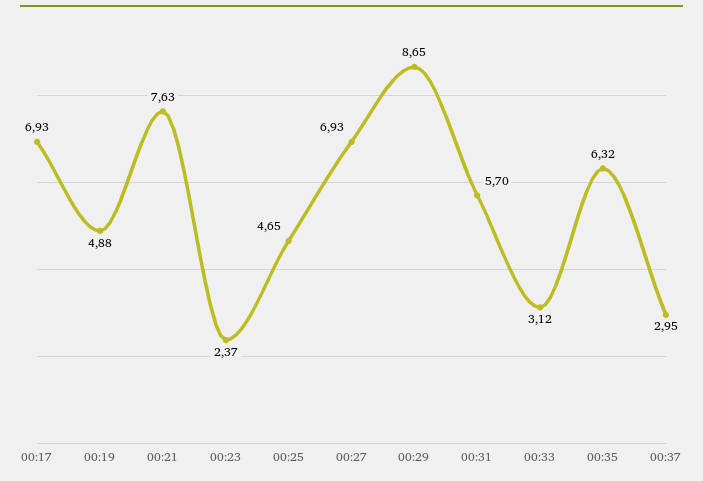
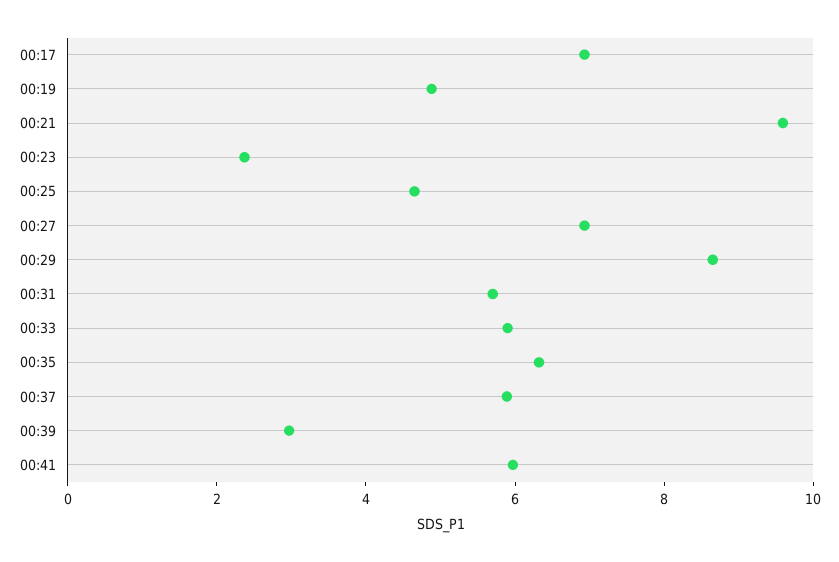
00:21: 7.63 -> 9.5
00:33: 3.12 -> 6
00:37: 2.95 -> 6
00:39: none -> 3
00:41: none -> 6

